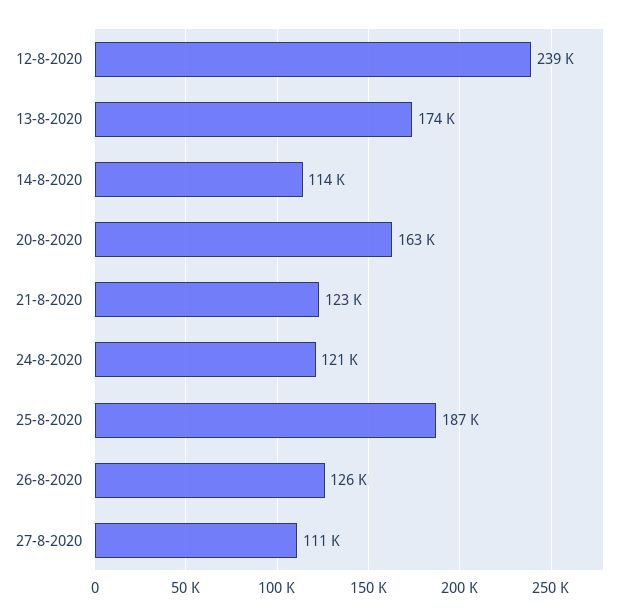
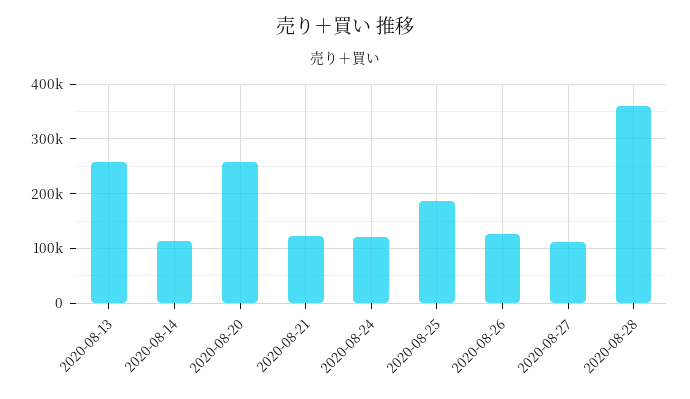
12-8-2020: 239000 -> none
13-8-2020: 174000 -> 260000
20-8-2020: 163000 -> 260000
2020-08-28: none -> 360000

